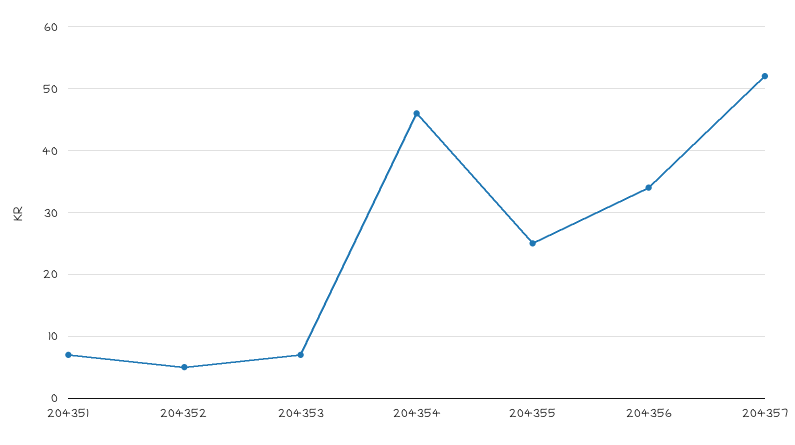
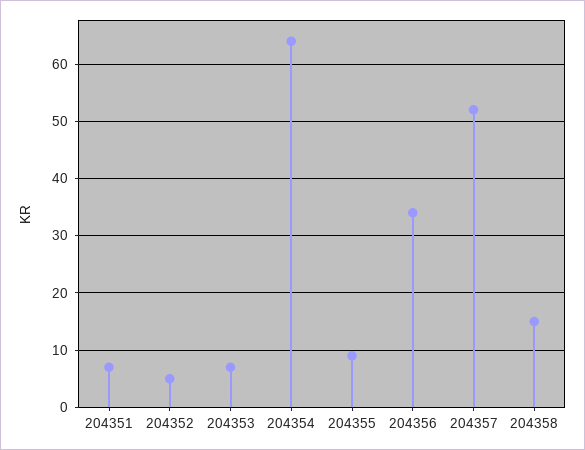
204354: 46 -> 65
204355: 25 -> 10
204358: none -> 15

